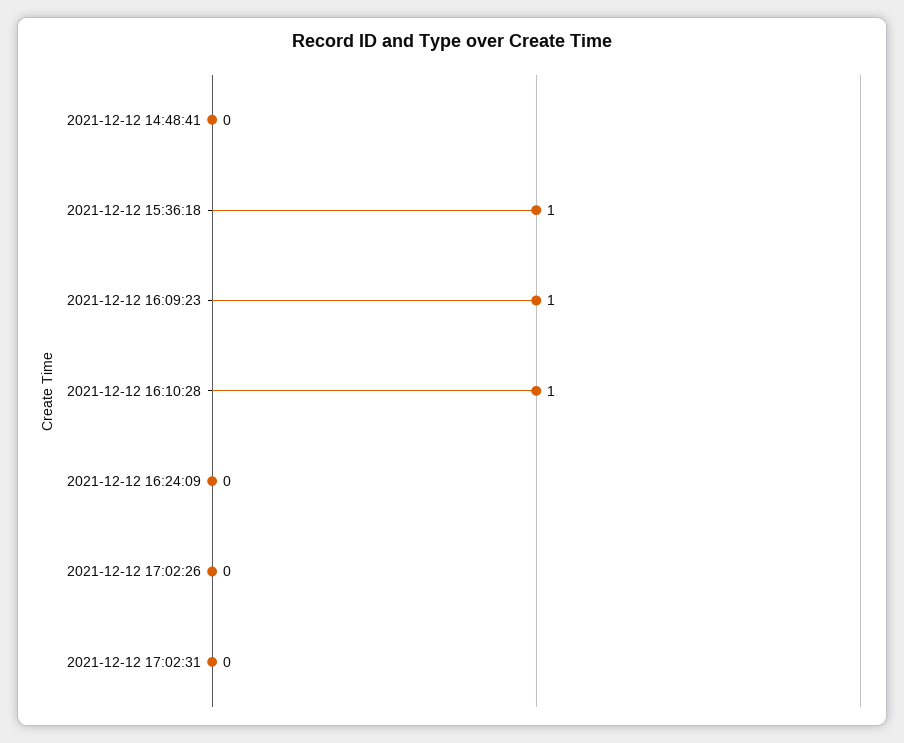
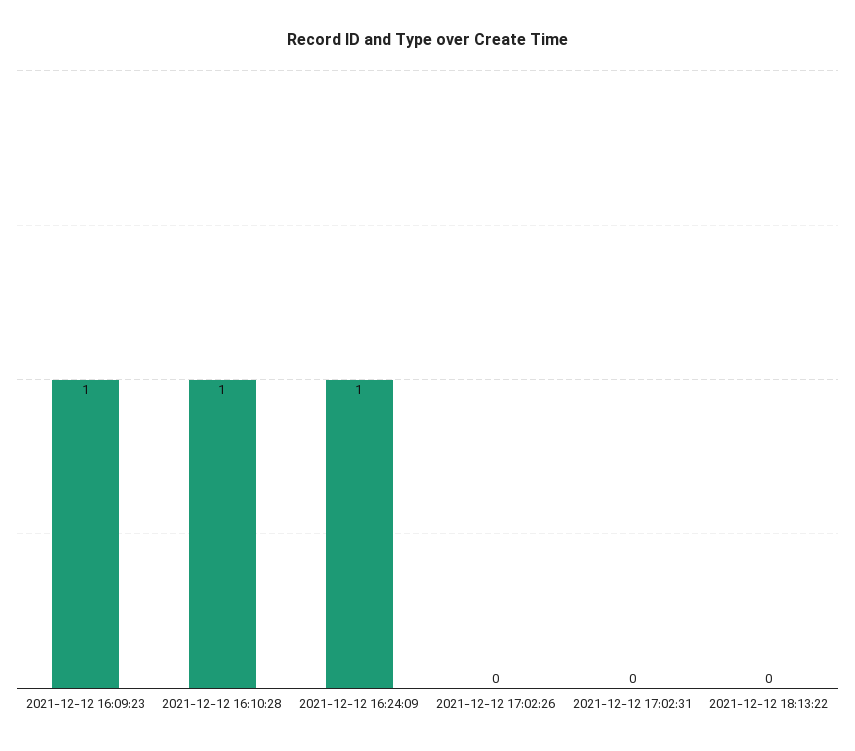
2021-12-12 14:48:41: 0 -> none
2021-12-12 15:36:18: 1 -> none
2021-12-12 16:24:09: 0 -> 1
2021-12-12 18:13:22: none -> 0

